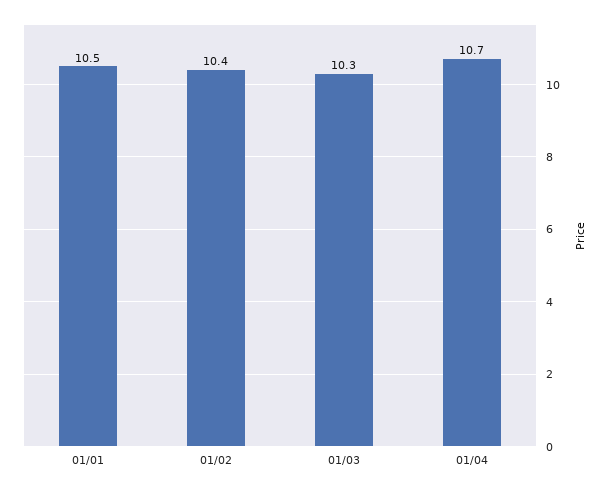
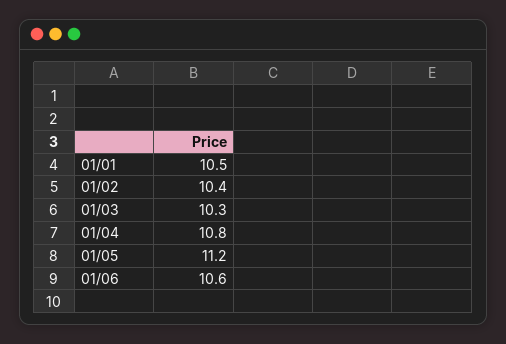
01/04: 10.7 -> 10.8
01/05: none -> 11.2
01/06: none -> 10.6

